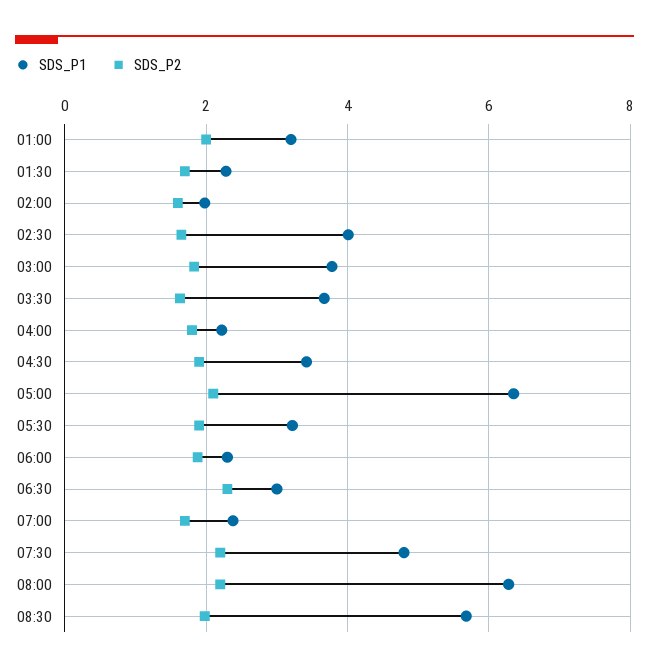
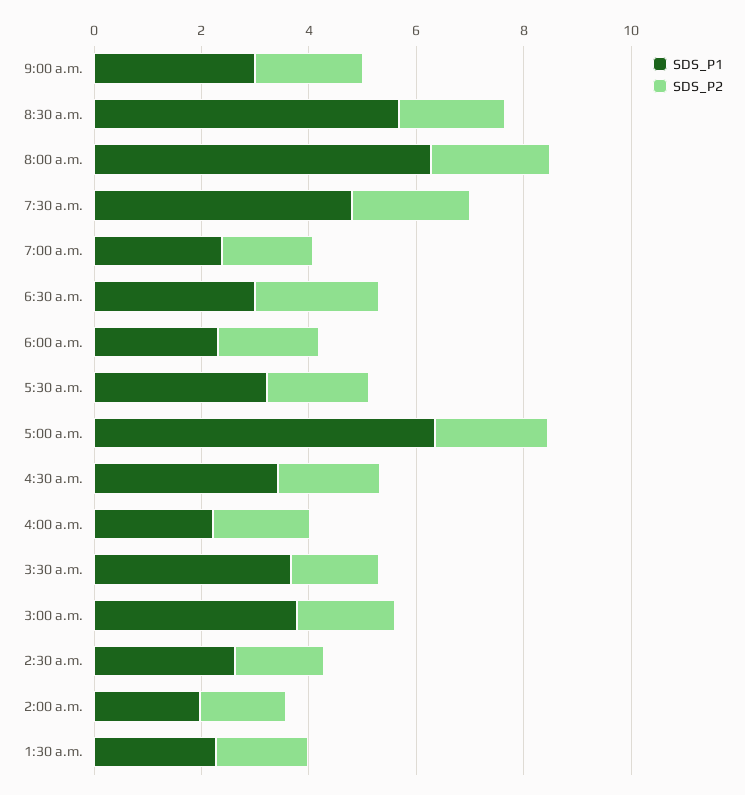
SDS_P1, 01:00: 3.2 -> none
SDS_P2, 01:00: 2 -> none
SDS_P1, 02:30: 4 -> 2.5
SDS_P1, 9:00 a.m.: none -> 3
SDS_P2, 9:00 a.m.: none -> 2

